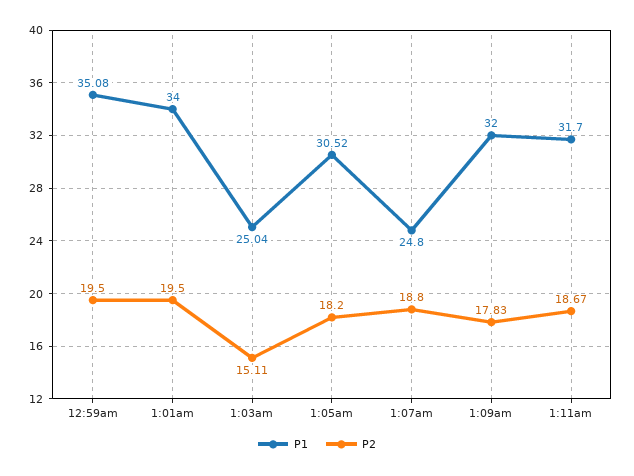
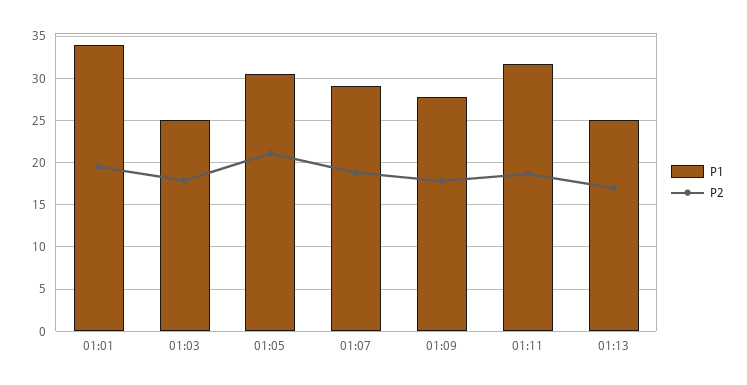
P1, 12:59am: 35.08 -> none
P2, 12:59am: 19.5 -> none
P2, 1:03am: 15.11 -> 18
P2, 1:05am: 18.2 -> 21
P1, 1:07am: 24.8 -> 29
P1, 1:09am: 32 -> 28
P1, 01:13: none -> 25
P2, 01:13: none -> 17

